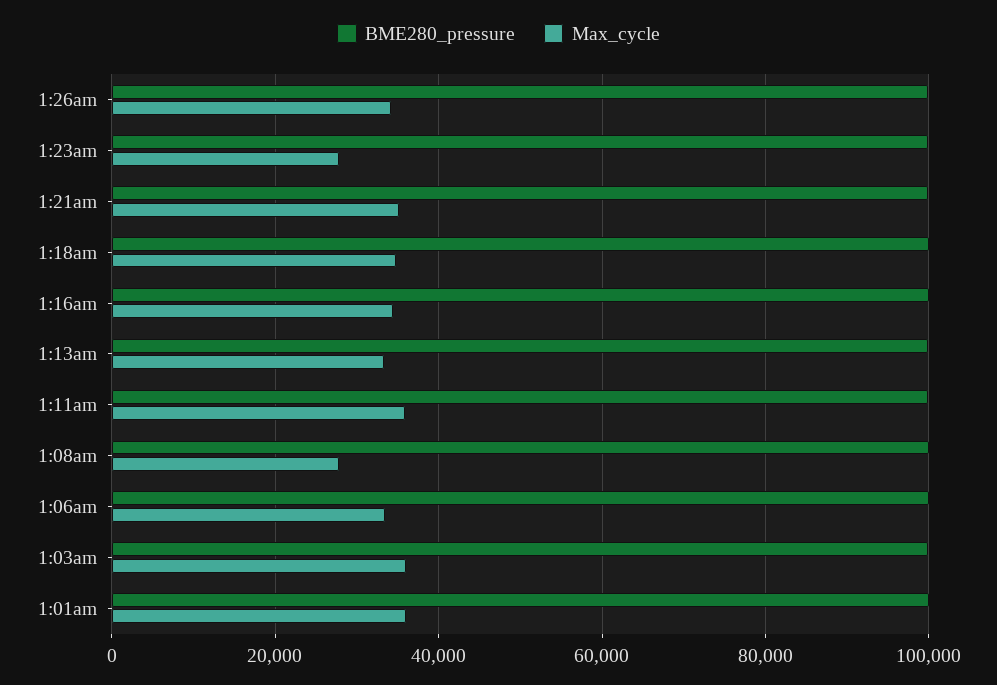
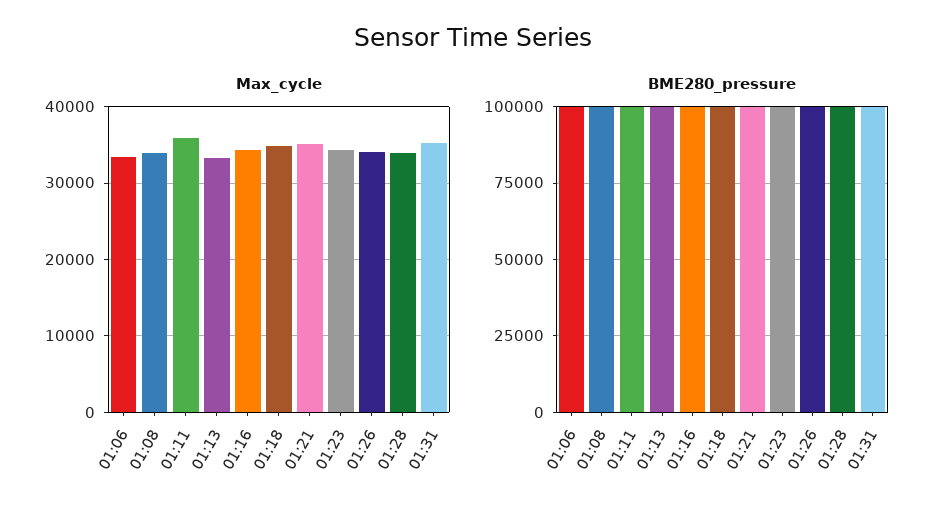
Max_cycle, 1:23am: 28000 -> 34000
Max_cycle, 1:08am: 28000 -> 34000
BME280_pressure, 1:03am: 100000 -> none
Max_cycle, 1:03am: 36000 -> none
BME280_pressure, 1:01am: 100000 -> none
Max_cycle, 1:01am: 36000 -> none
Max_cycle, 01:28: none -> 34000
Max_cycle, 01:31: none -> 35000
BME280_pressure, 01:28: none -> 100000
BME280_pressure, 01:31: none -> 100000

